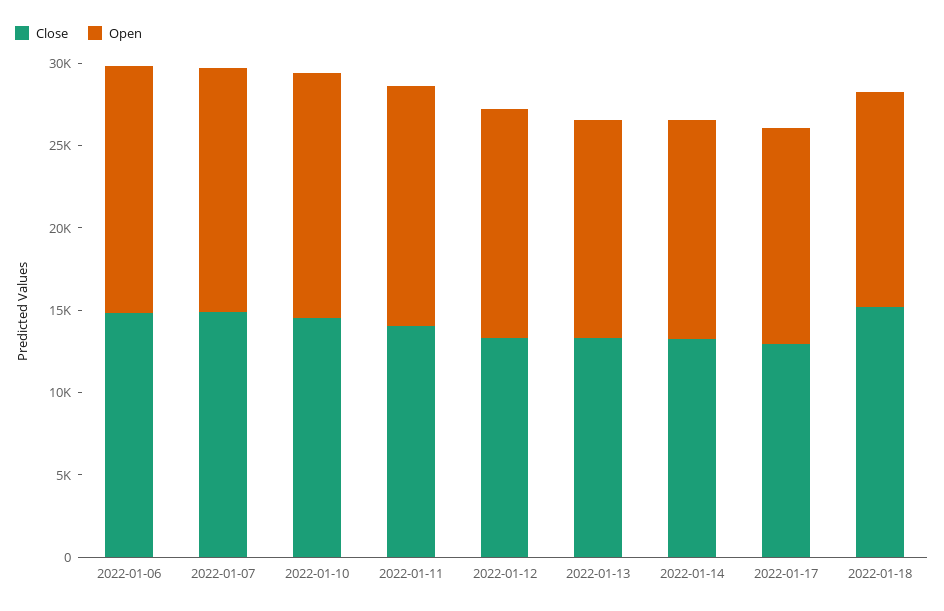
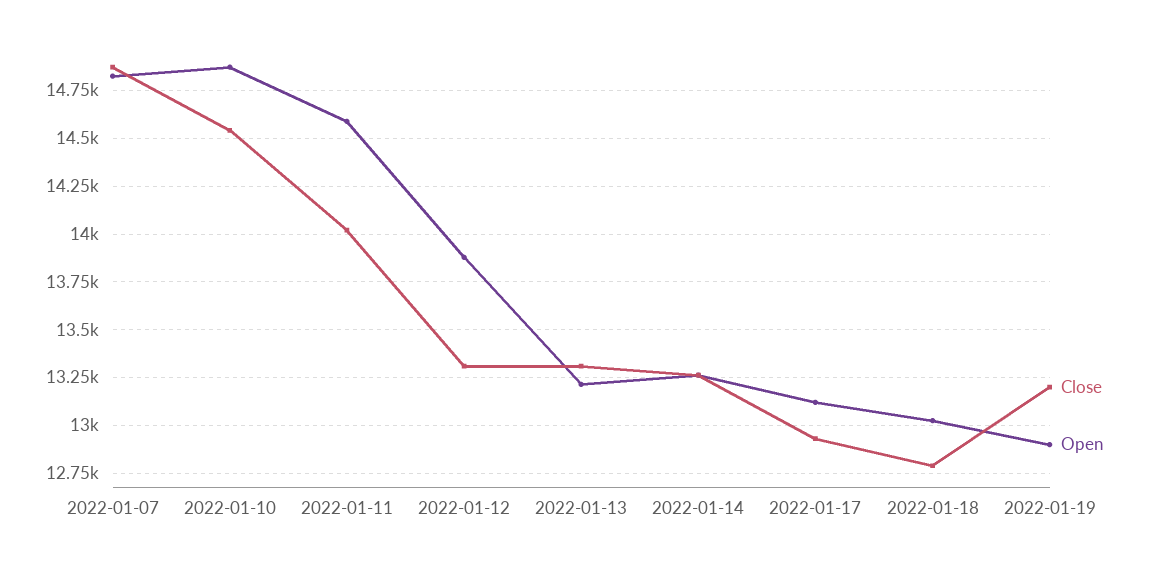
Close, 2022-01-06: 15000 -> none
Open, 2022-01-06: 15000 -> none
Close, 2022-01-18: 15000 -> 12800
Close, 2022-01-19: none -> 13200
Open, 2022-01-19: none -> 12900

